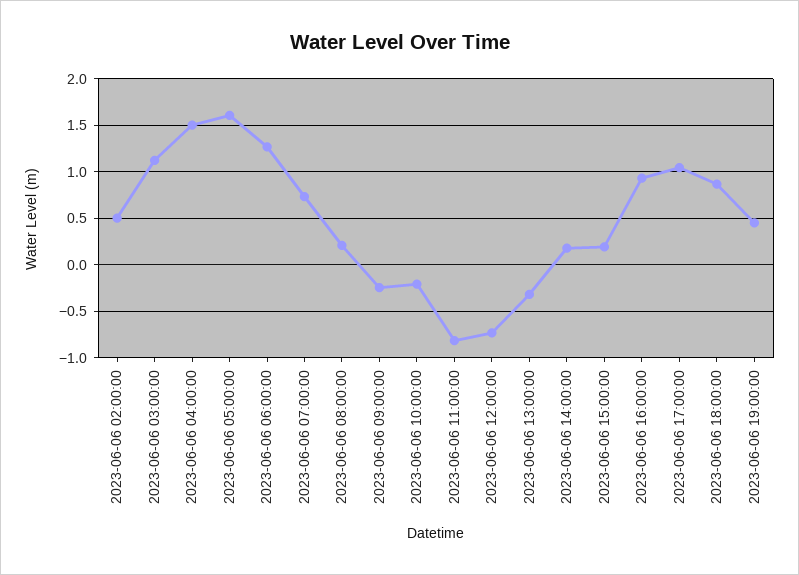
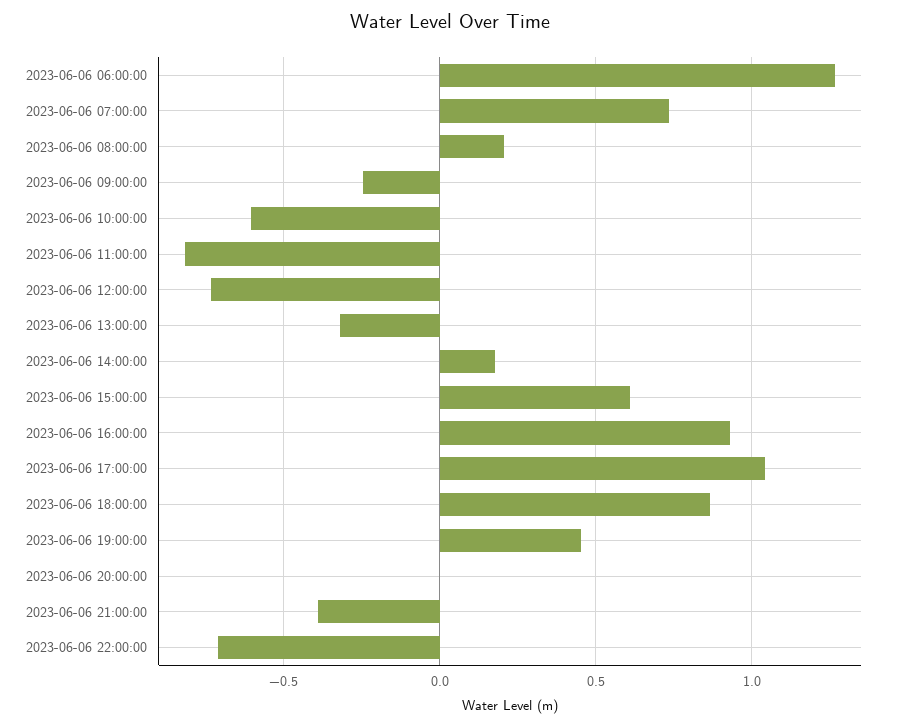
2023-06-06 02:00:00: 0.5 -> none
2023-06-06 03:00:00: 1.1 -> none
2023-06-06 04:00:00: 1.5 -> none
2023-06-06 05:00:00: 1.6 -> none
2023-06-06 10:00:00: -0.2 -> -0.6
2023-06-06 15:00:00: 0.2 -> 0.6
2023-06-06 20:00:00: none -> 0
2023-06-06 21:00:00: none -> -0.4
2023-06-06 22:00:00: none -> -0.7

